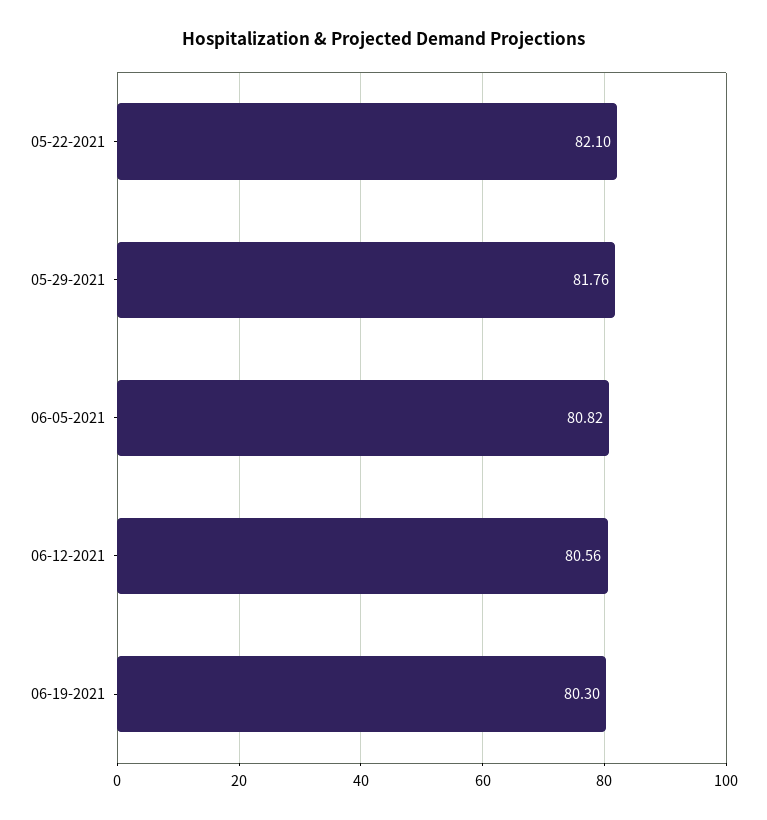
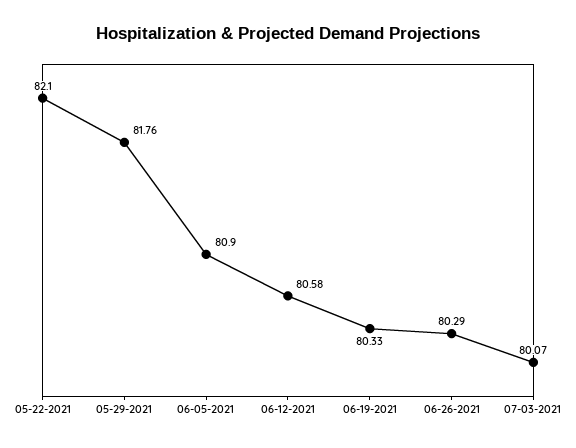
06-05-2021: 80.82 -> 80.9
06-12-2021: 80.56 -> 80.58
06-19-2021: 80.3 -> 80.33
06-26-2021: none -> 80.29
07-03-2021: none -> 80.07

